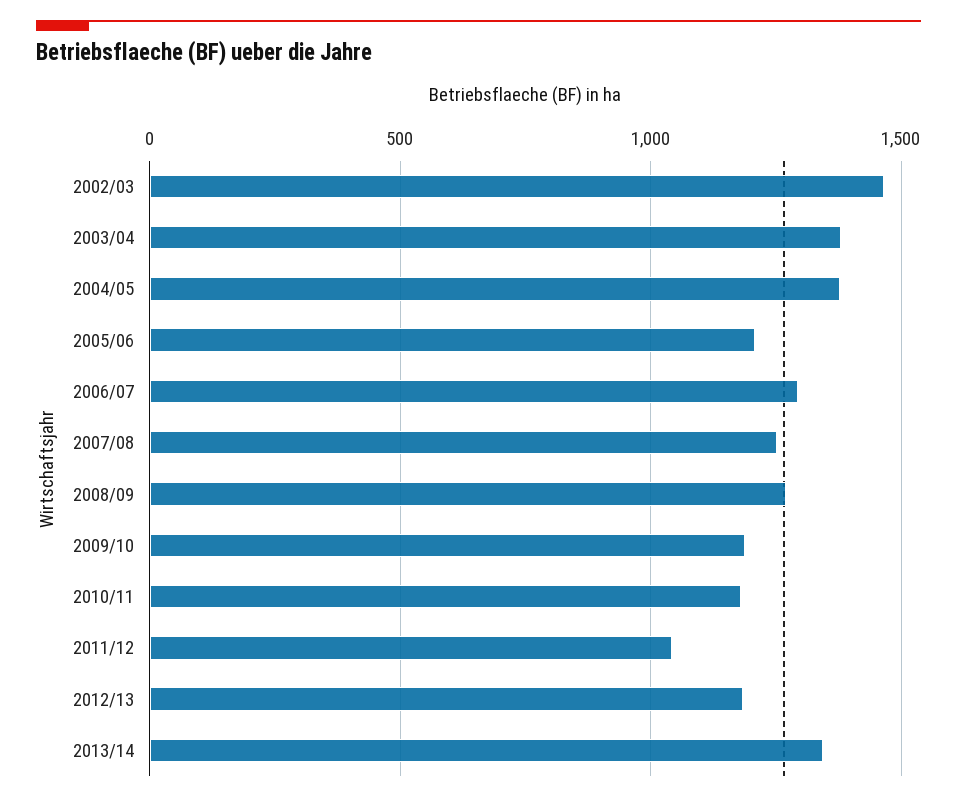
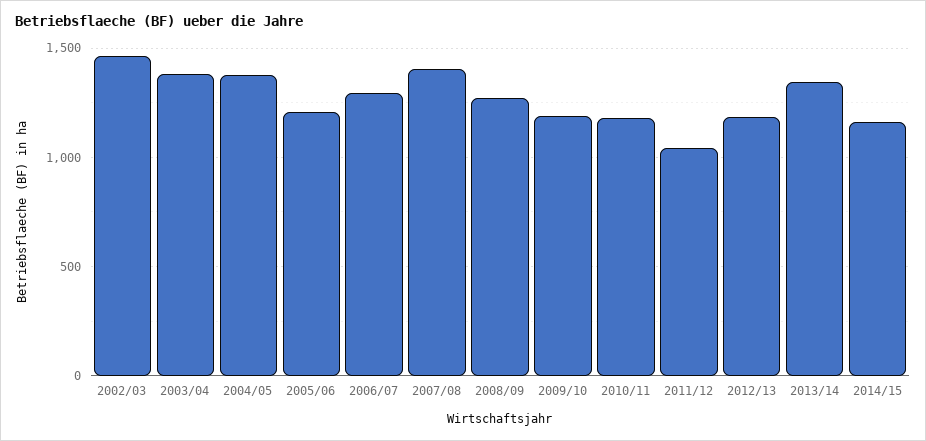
2007/08: 1250 -> 1400
2014/15: none -> 1150

